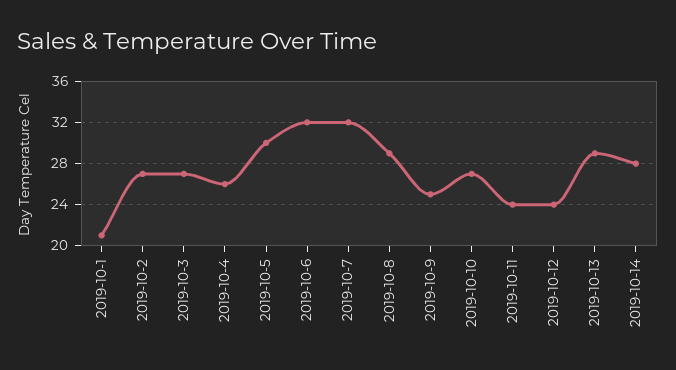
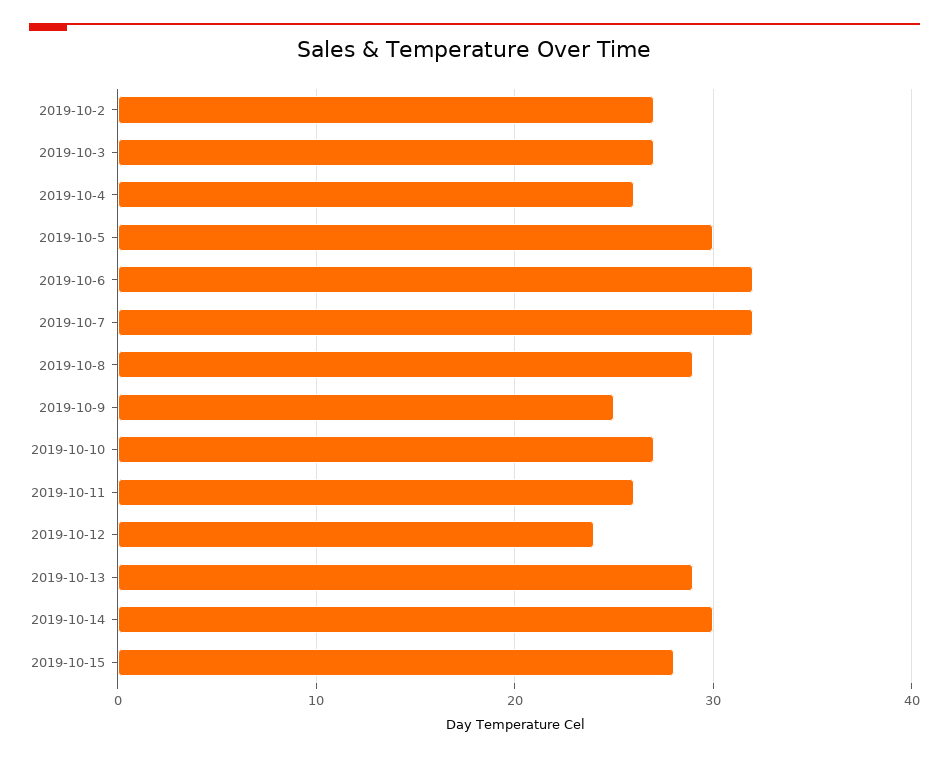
2019-10-1: 21 -> none
2019-10-11: 24 -> 26
2019-10-14: 28 -> 30
2019-10-15: none -> 28

